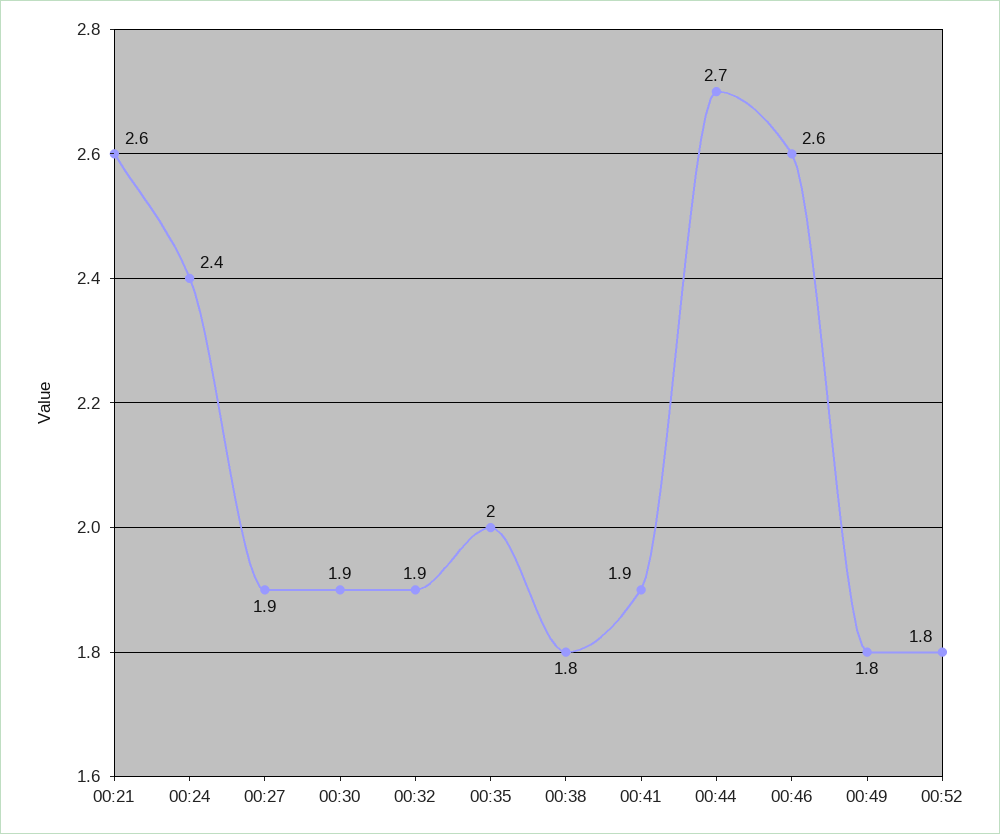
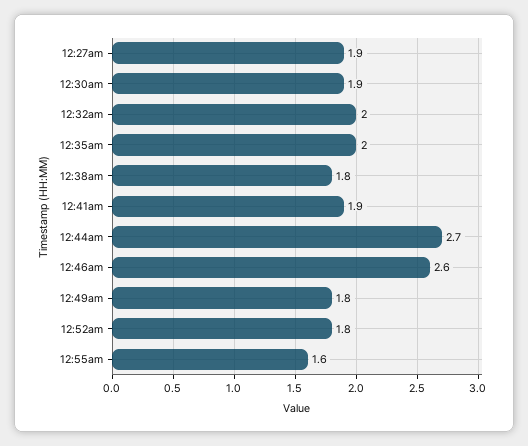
00:21: 2.6 -> none
00:24: 2.4 -> none
00:32: 1.9 -> 2
12:55am: none -> 1.6

